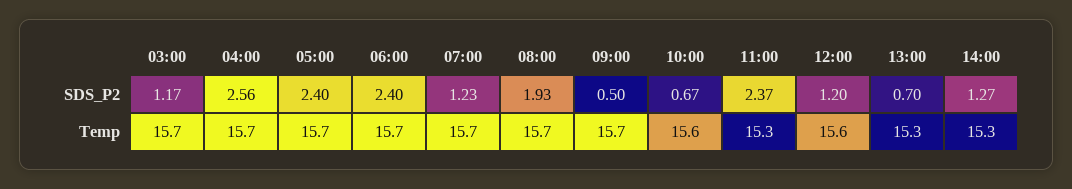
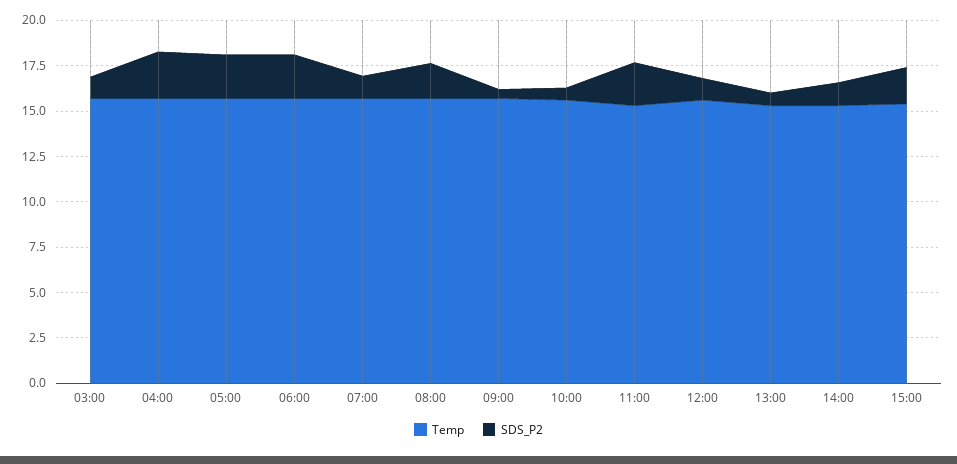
Temp, 15:00: none -> 15.5
SDS_P2, 15:00: none -> 2

